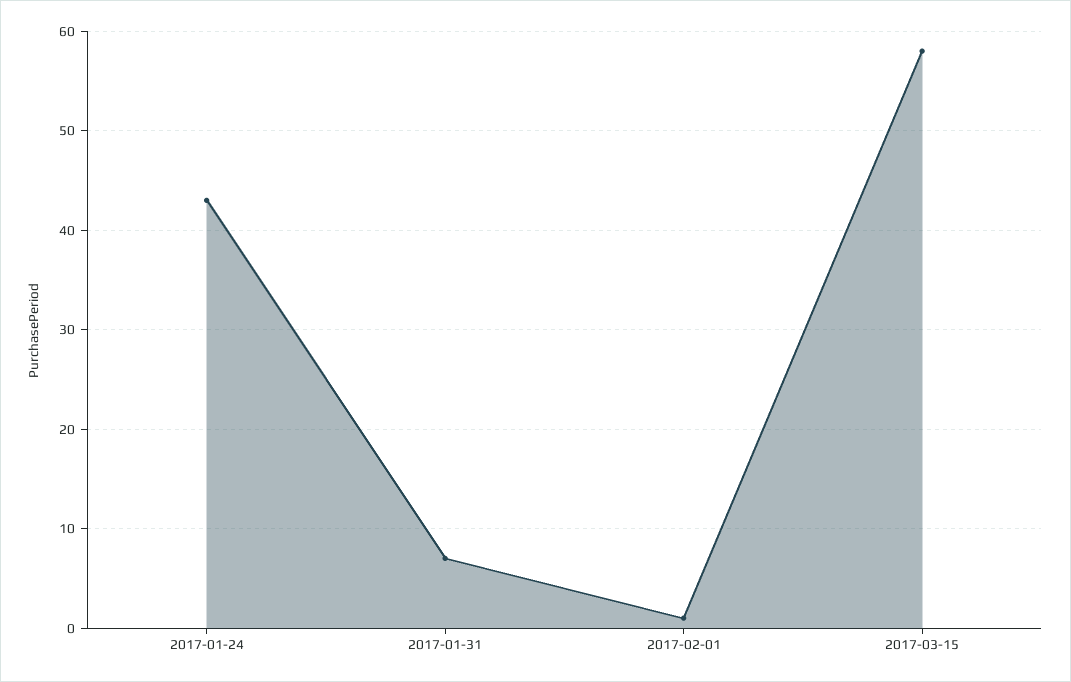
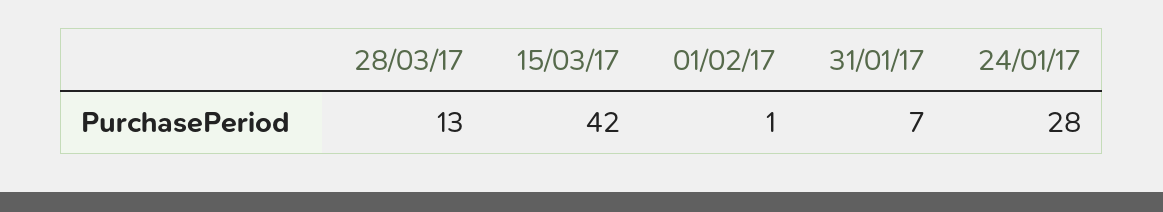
2017-01-24: 43 -> 28
2017-03-15: 58 -> 42
28/03/17: none -> 13

